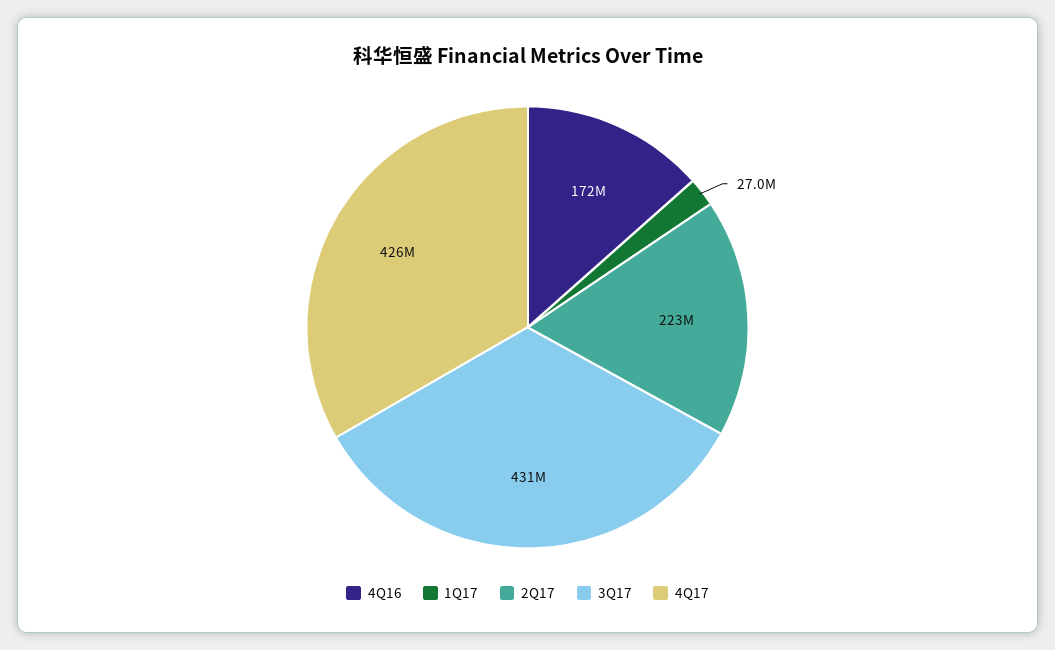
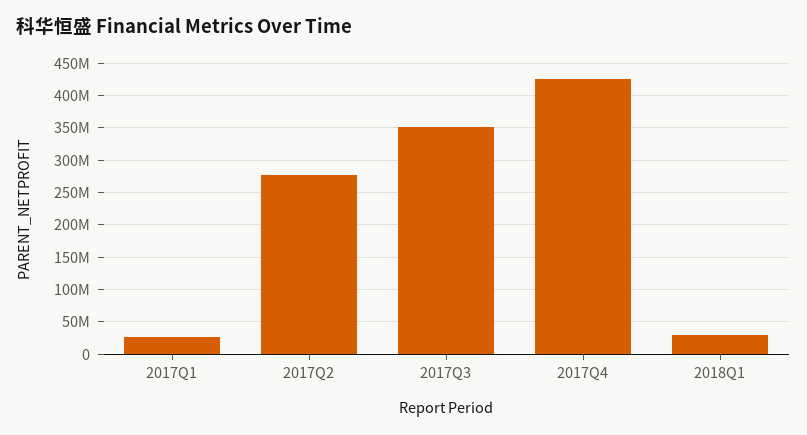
4Q16: 172000000 -> none
2Q17: 223000000 -> 280000000
3Q17: 431000000 -> 350000000
2018Q1: none -> 30000000

